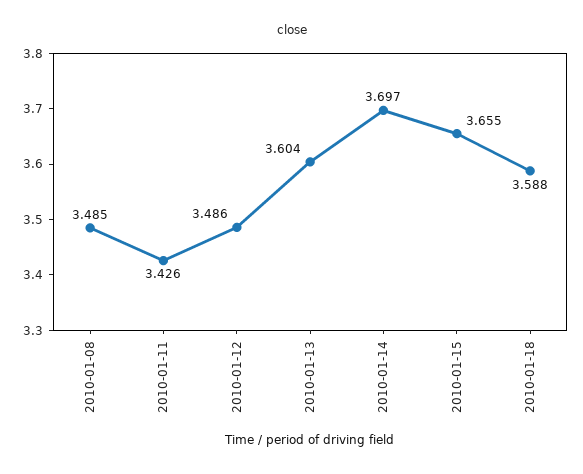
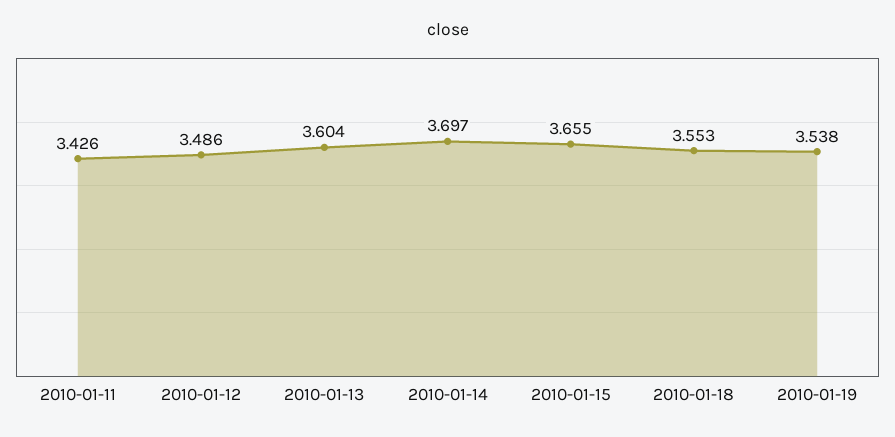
2010-01-08: 3.485 -> none
2010-01-18: 3.588 -> 3.553
2010-01-19: none -> 3.538

